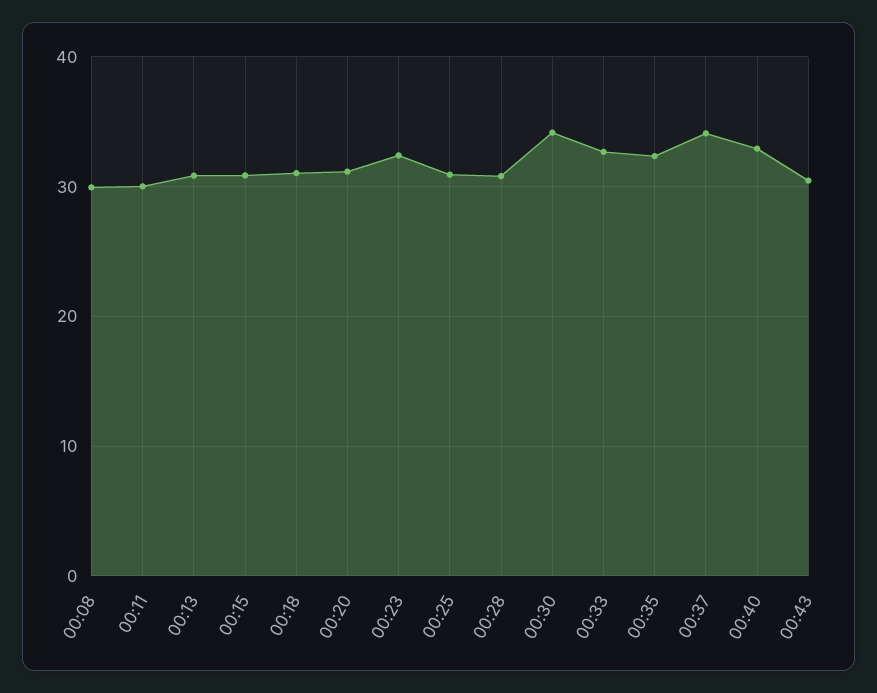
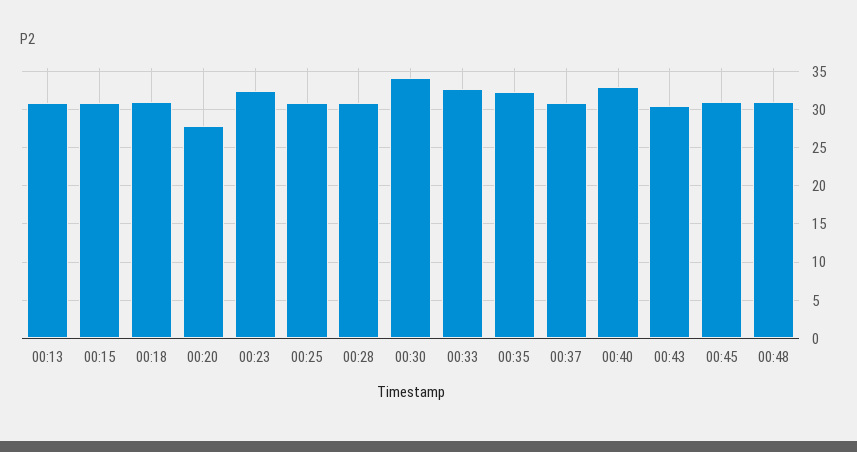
00:08: 30 -> none
00:11: 30 -> none
00:20: 31 -> 28
00:37: 34 -> 31
00:45: none -> 31
00:48: none -> 31

